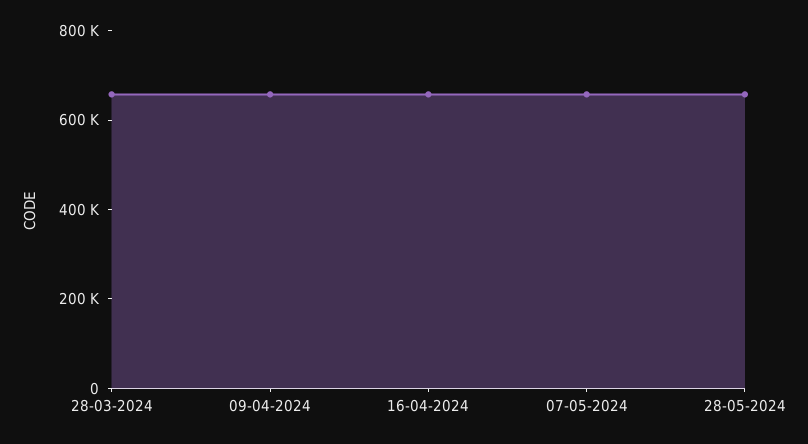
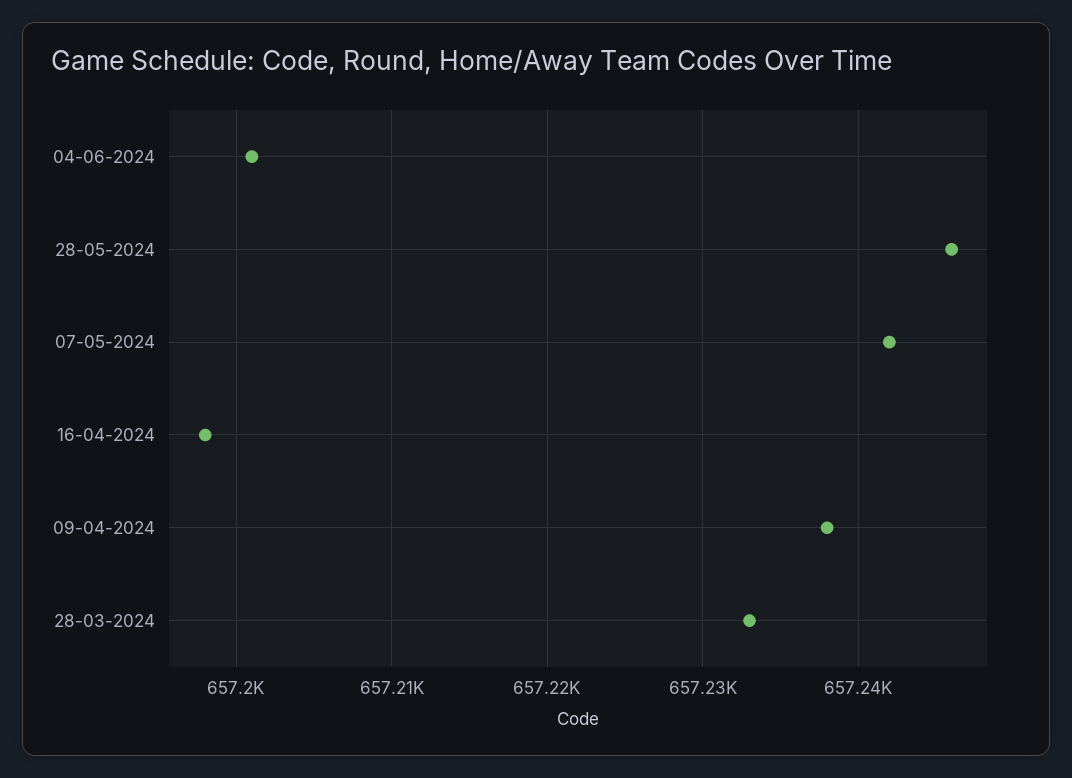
04-06-2024: none -> 657201

